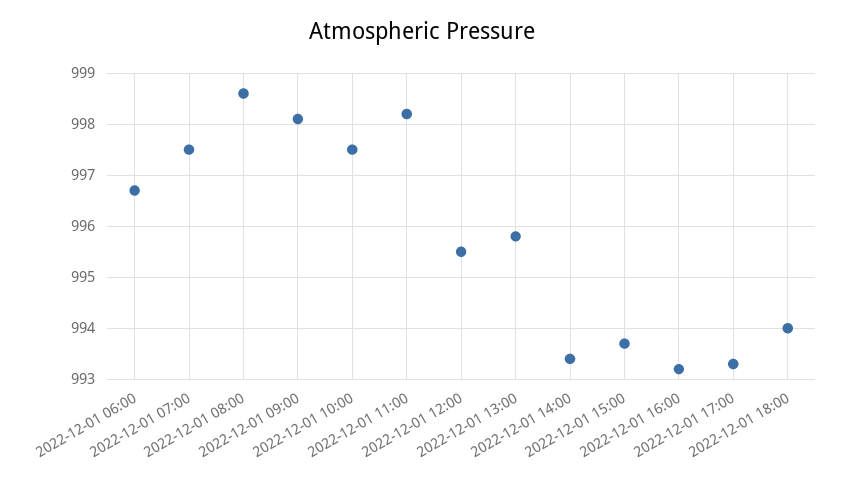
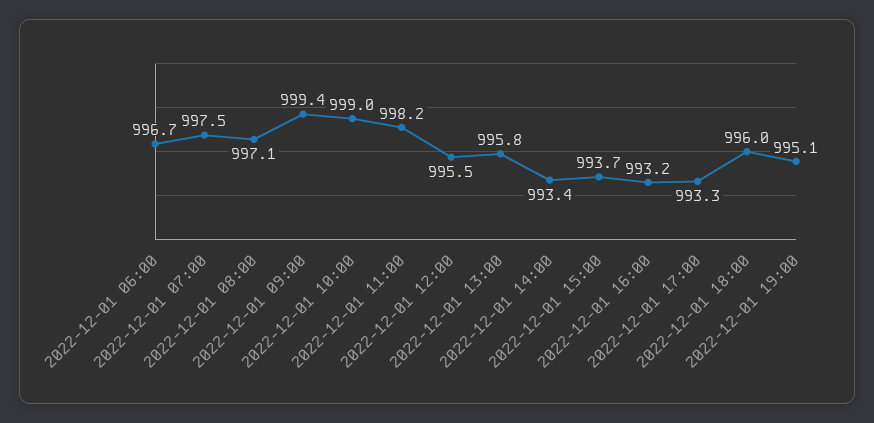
2022-12-01 08:00: 998.5 -> 997.1
2022-12-01 09:00: 998 -> 999.4
2022-12-01 10:00: 997.5 -> 999
2022-12-01 18:00: 994 -> 996
2022-12-01 19:00: none -> 995.1

